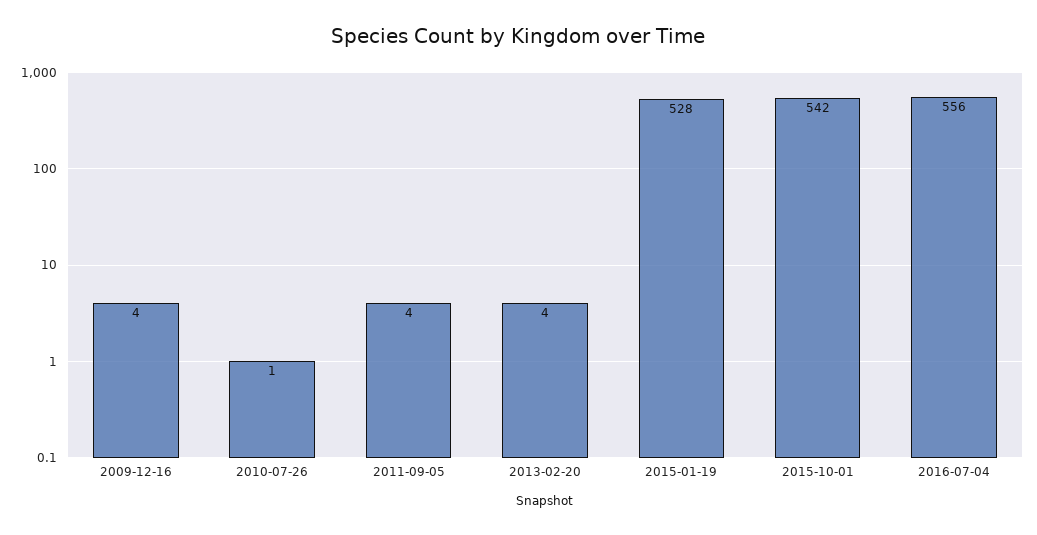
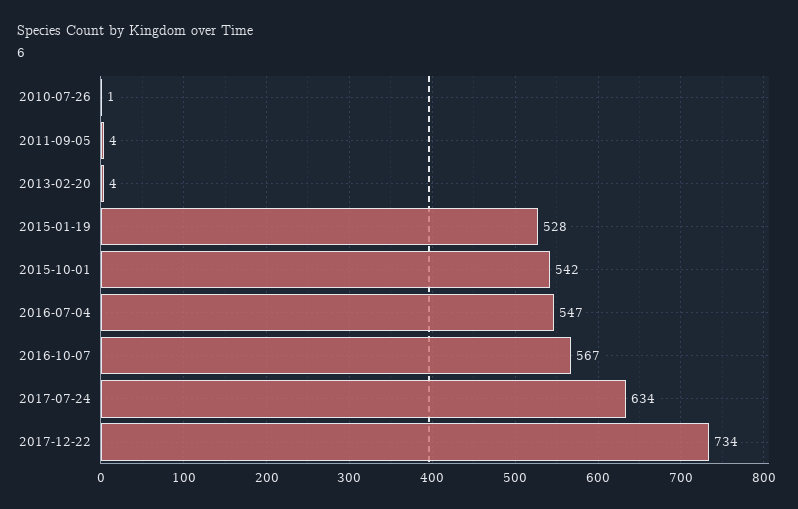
2009-12-16: 4 -> none
2016-07-04: 556 -> 547
2016-10-07: none -> 567
2017-07-24: none -> 634
2017-12-22: none -> 734

